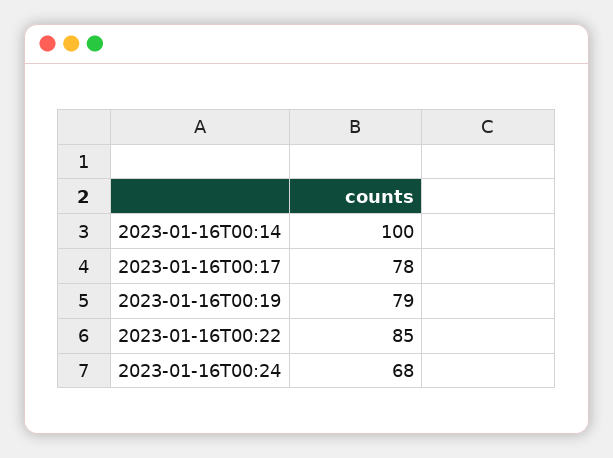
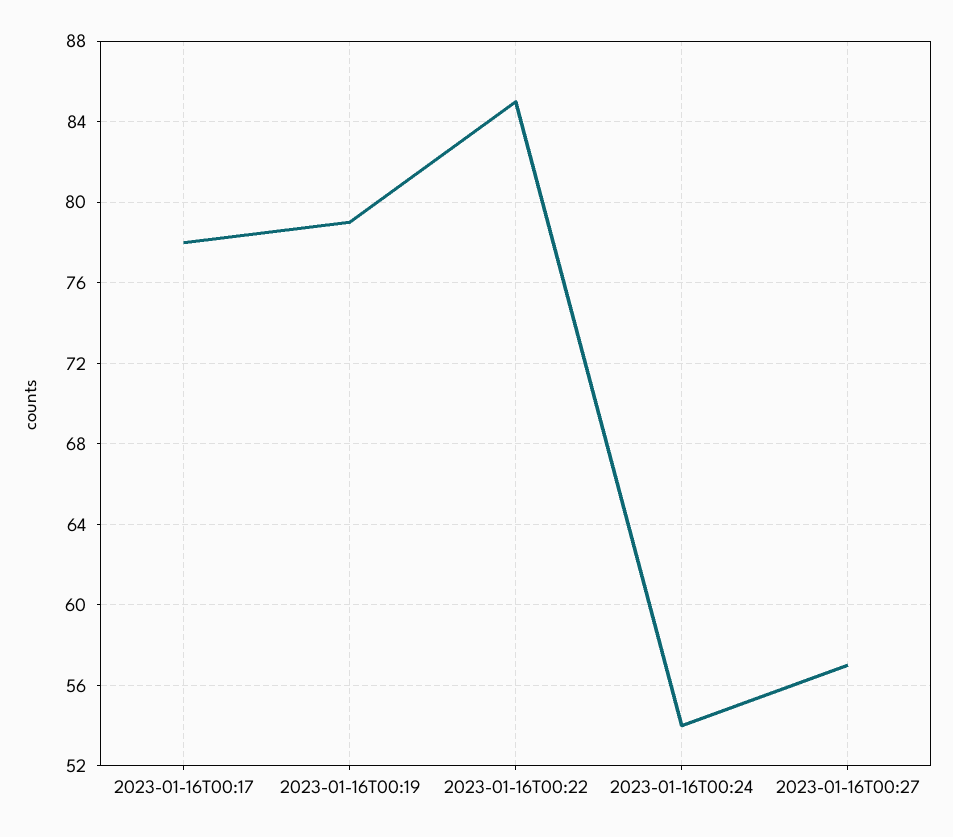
2023-01-16T00:14: 100 -> none
2023-01-16T00:24: 68 -> 54
2023-01-16T00:27: none -> 57

